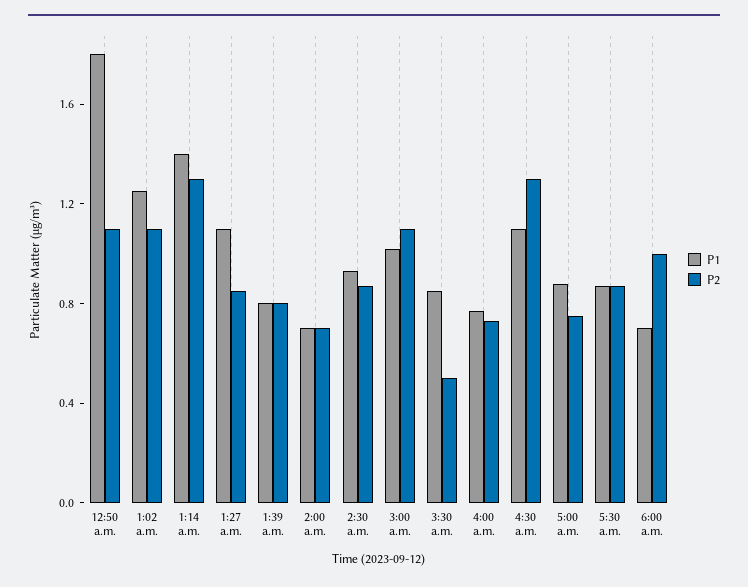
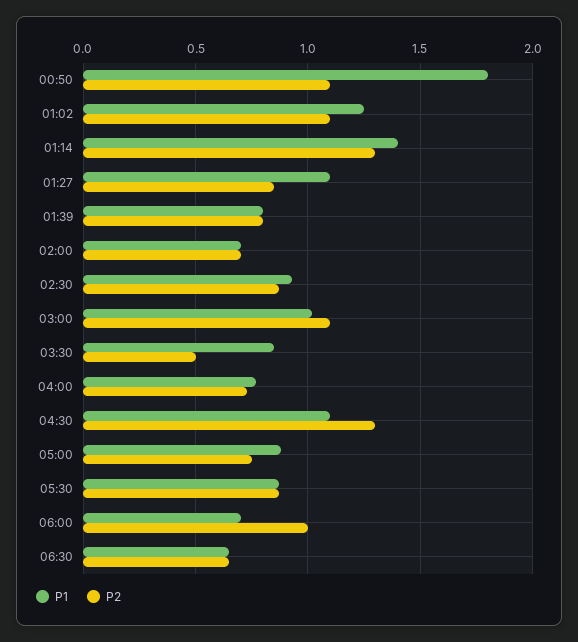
P1, 06:30: none -> 0.65
P2, 06:30: none -> 0.65

